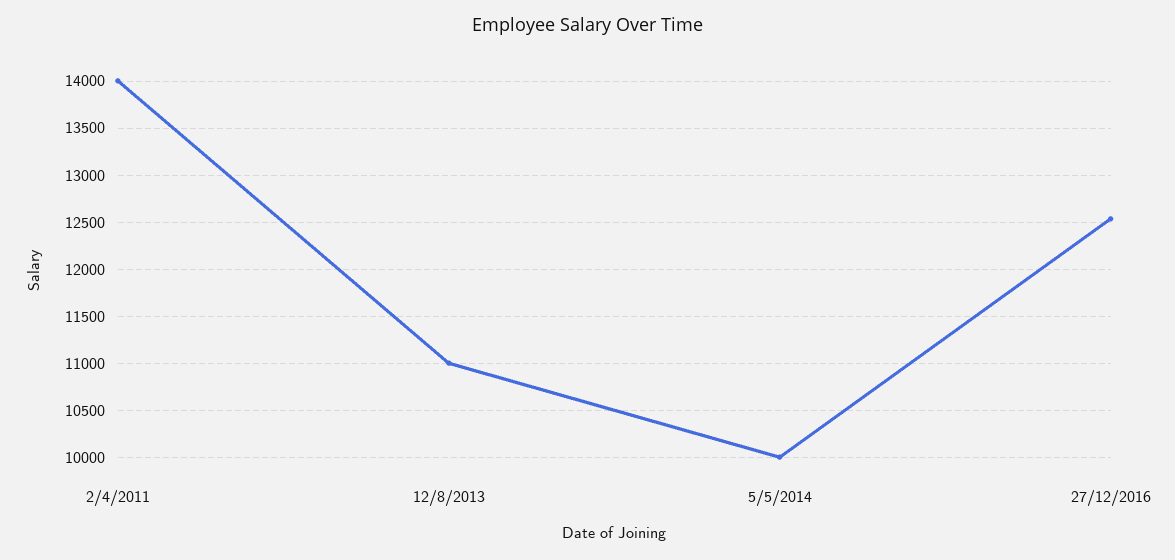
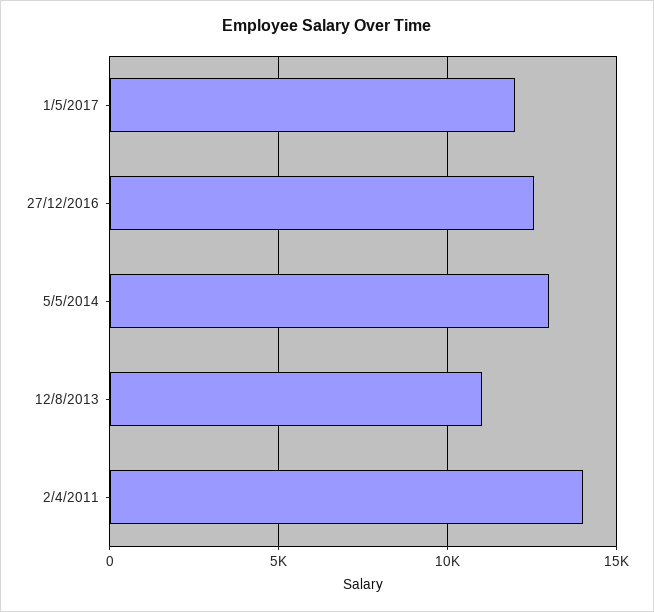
5/5/2014: 10000 -> 13000
1/5/2017: none -> 12000

